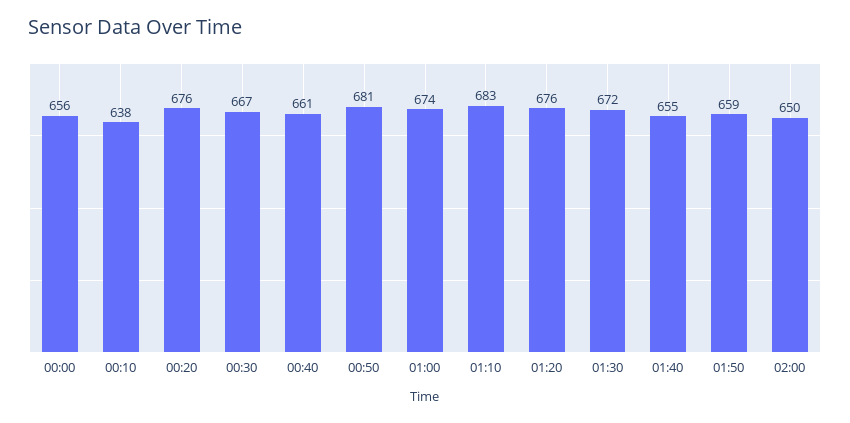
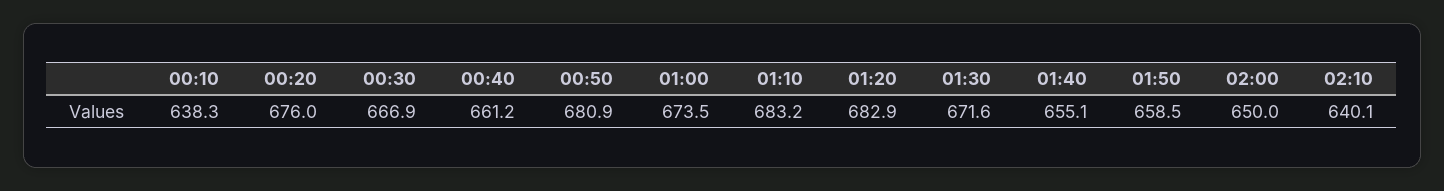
00:00: 656 -> none
01:20: 676 -> 682.9
02:10: none -> 640.1

